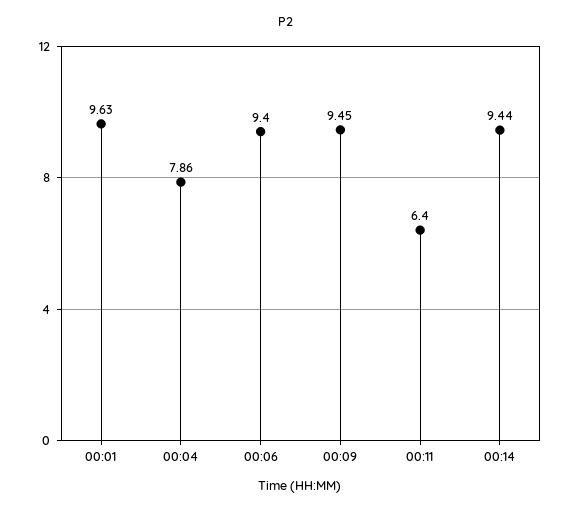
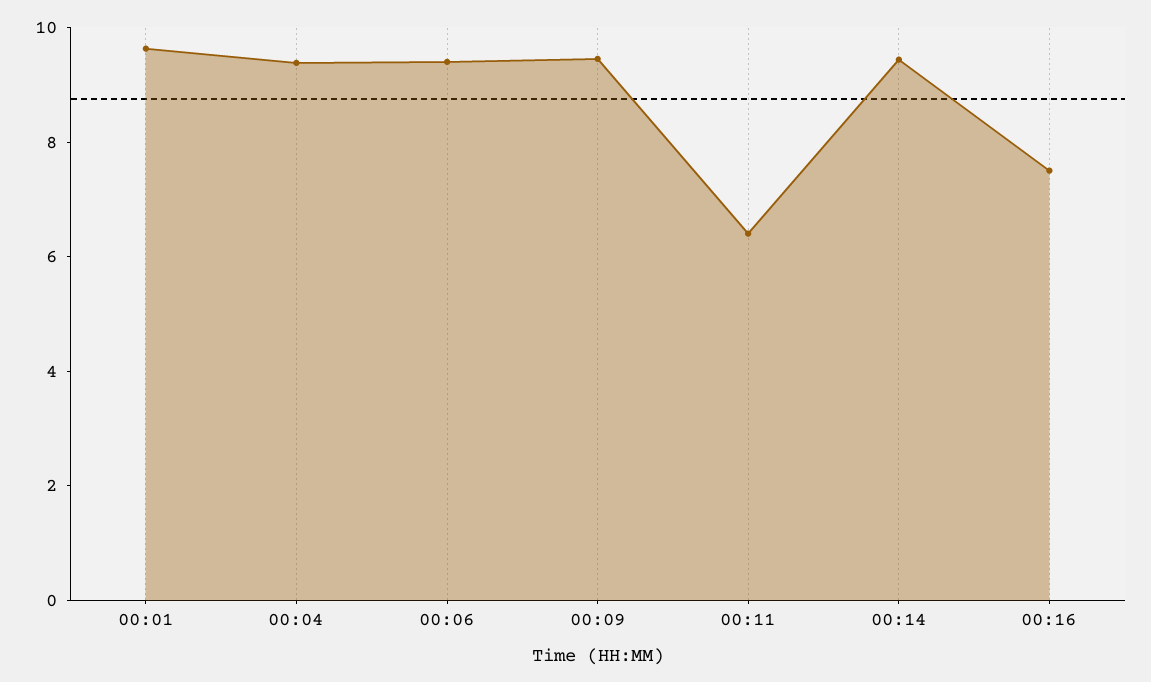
00:04: 7.86 -> 9.5
00:16: none -> 7.5

